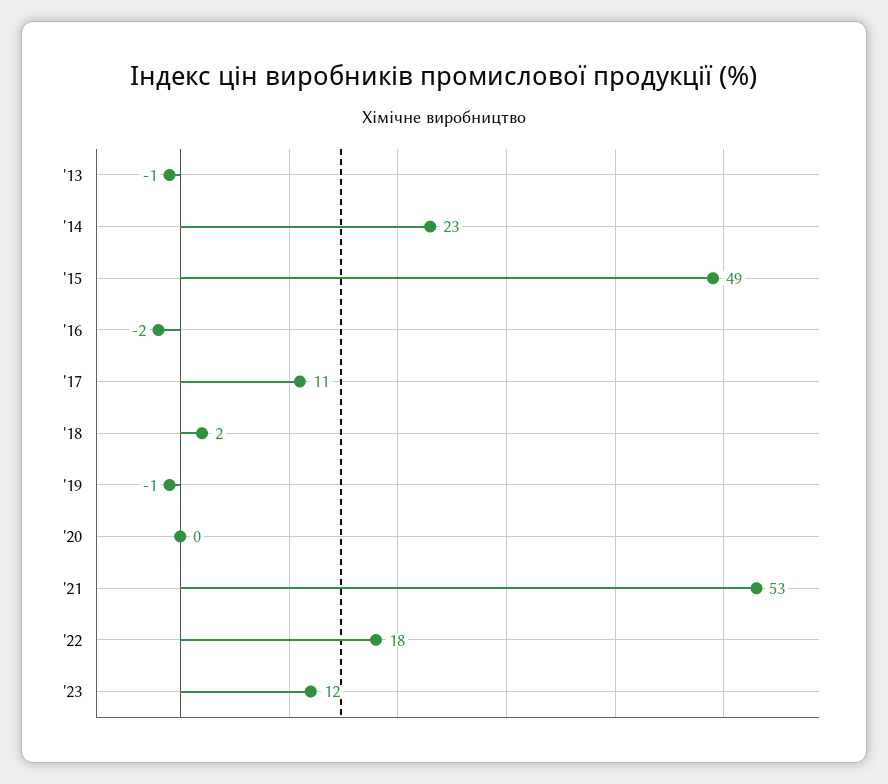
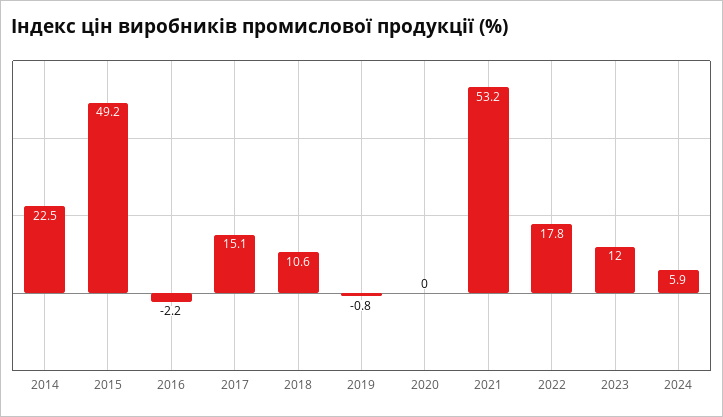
'13: -1 -> none
'17: 11 -> 15.1
'18: 2 -> 10.6
2024: none -> 5.9

